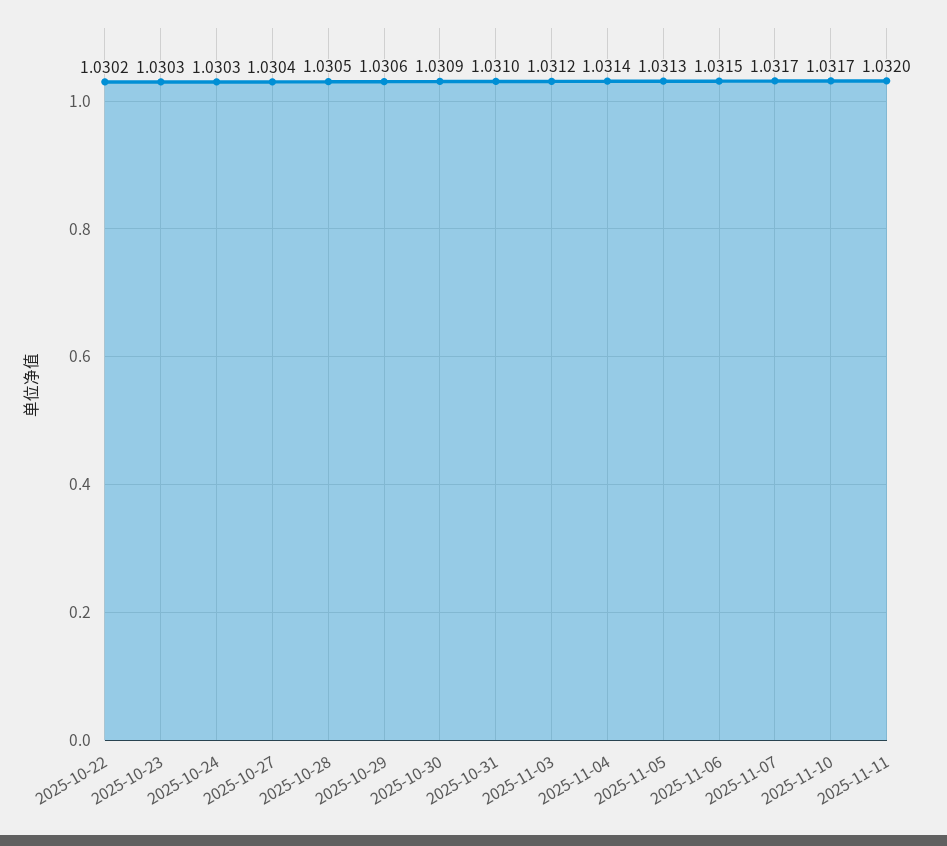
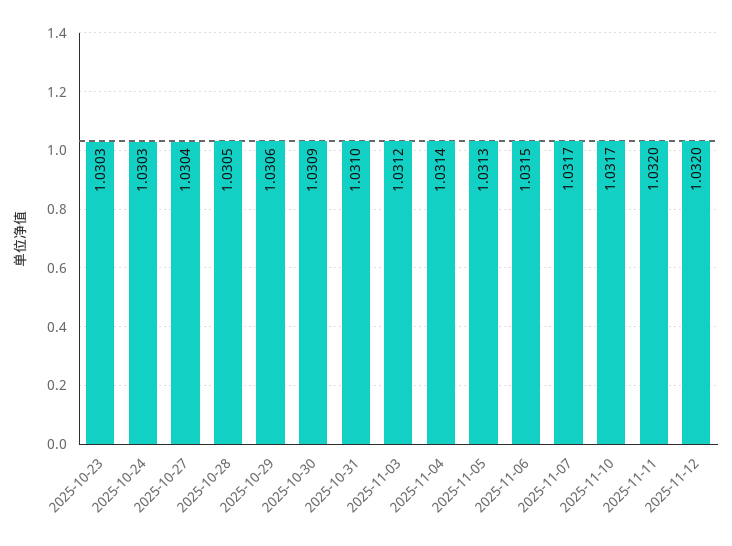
2025-10-22: 1.0302 -> none
2025-11-12: none -> 1.032

